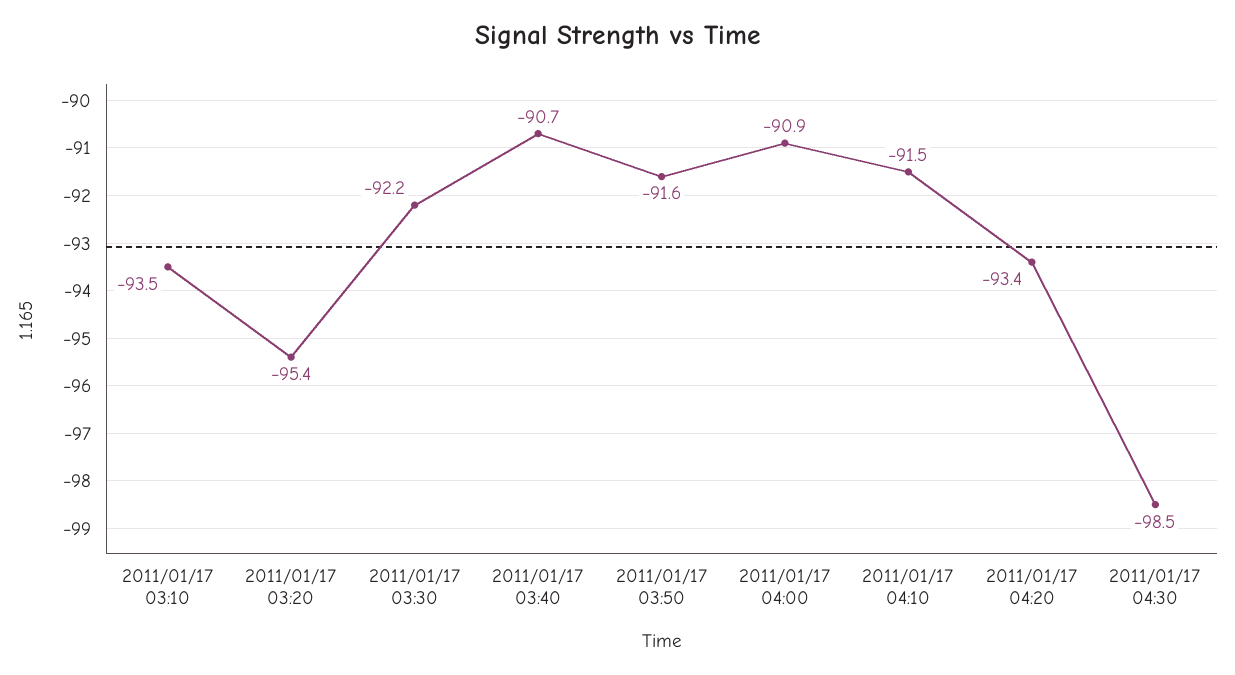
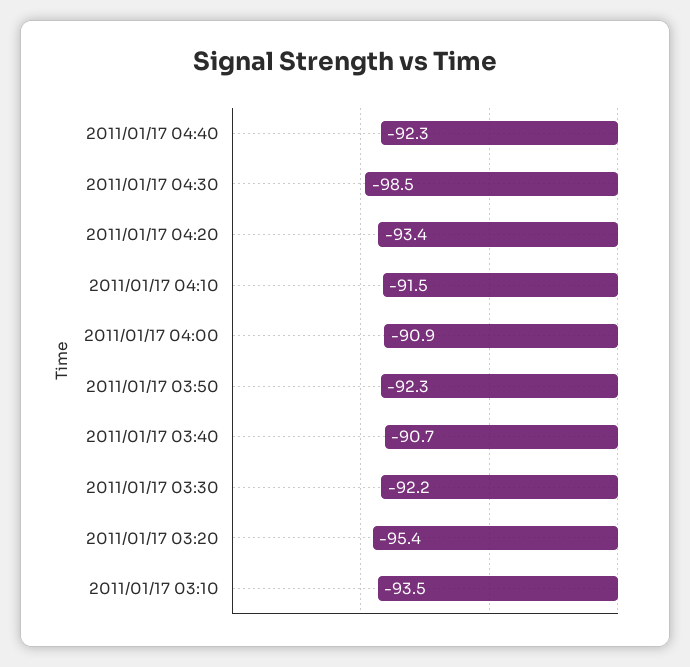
2011/01/17 03:50: -91.6 -> -92.3
2011/01/17 04:40: none -> -92.3

